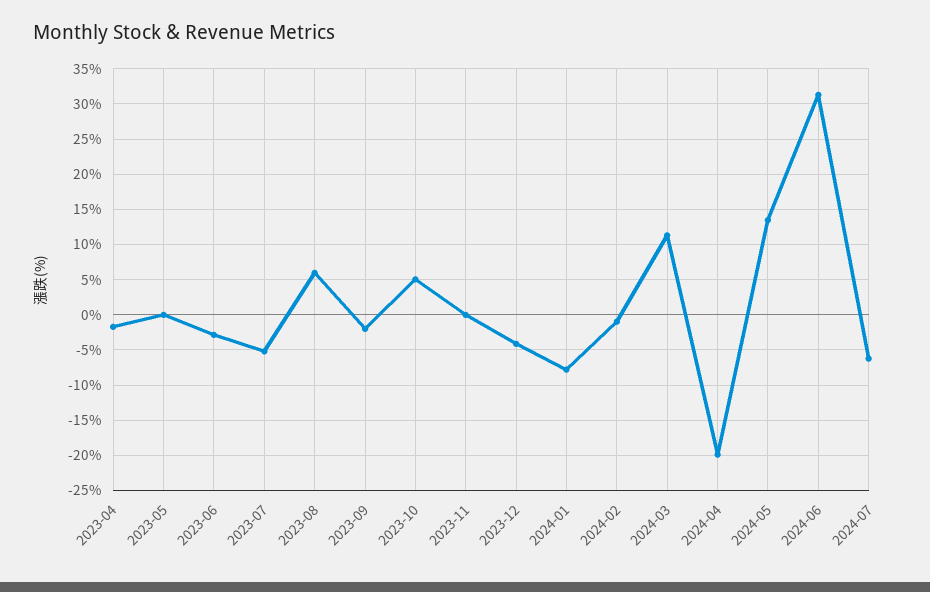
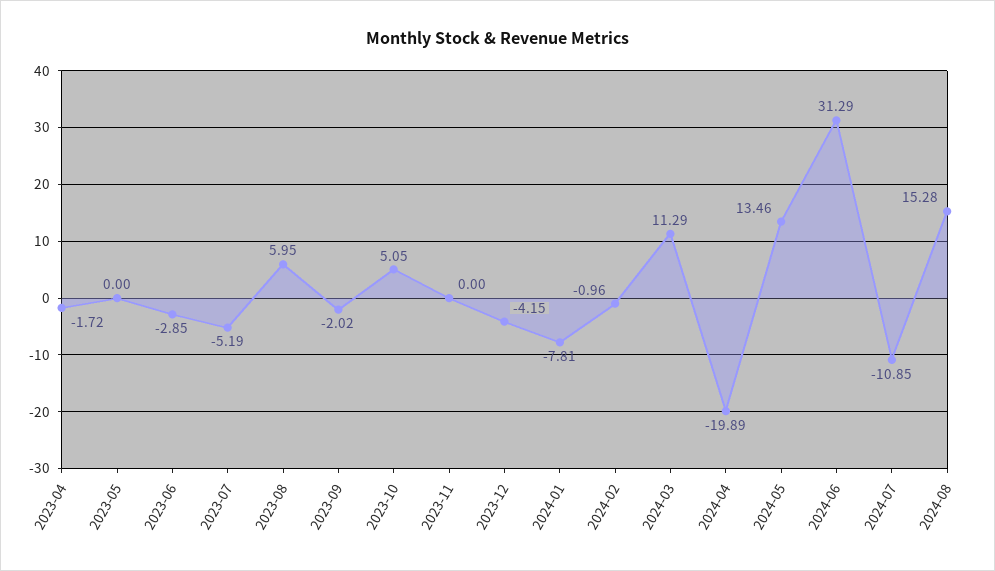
2024-07: -6 -> -10.85
2024-08: none -> 15.28

